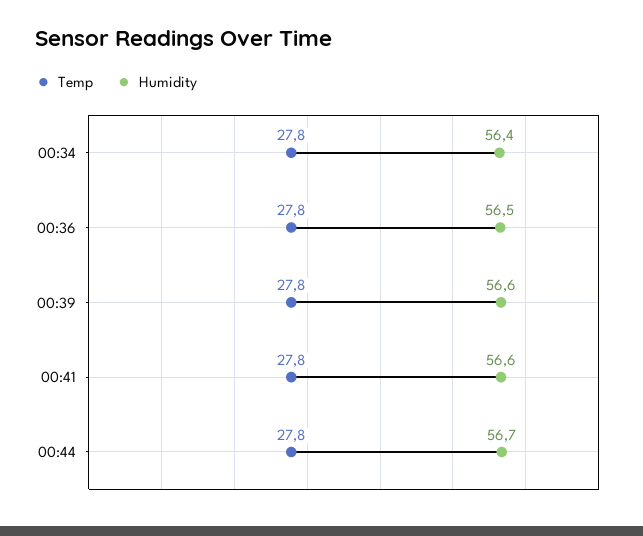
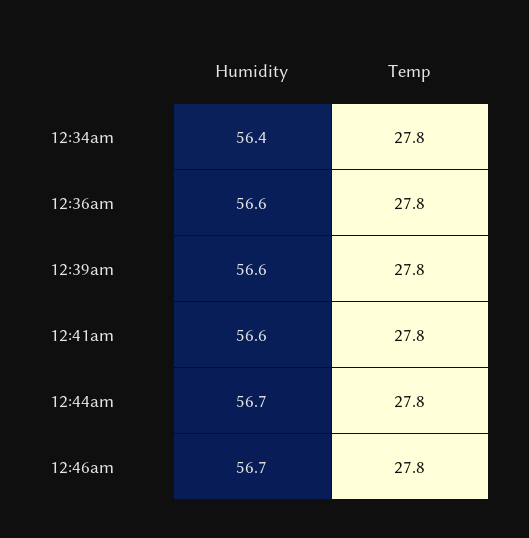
Humidity, 00:36: 56.5 -> 56.6
Humidity, 12:46am: none -> 56.7
Temp, 12:46am: none -> 27.8

